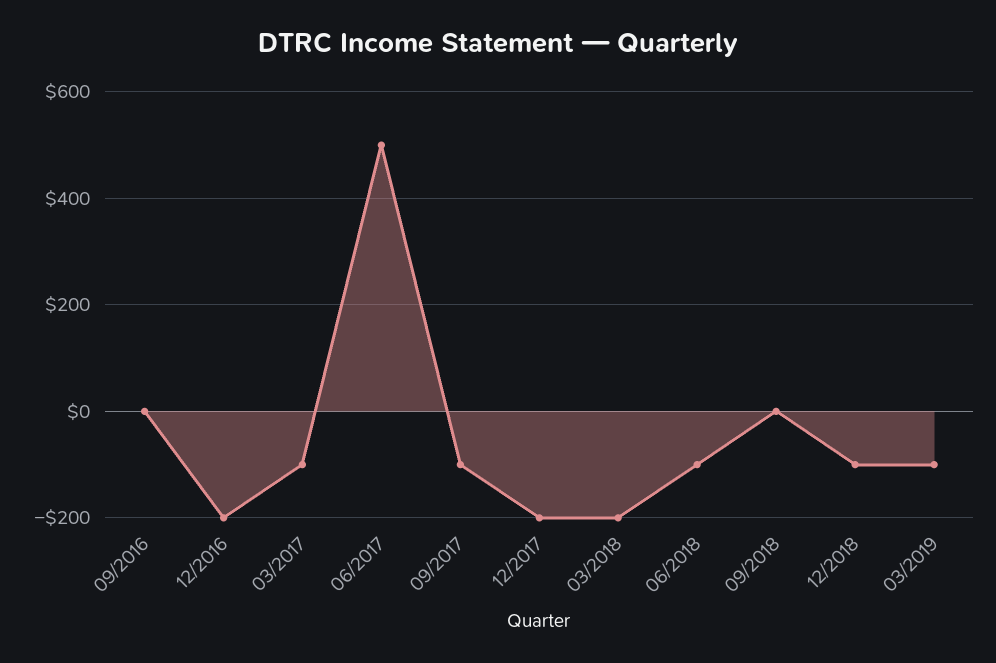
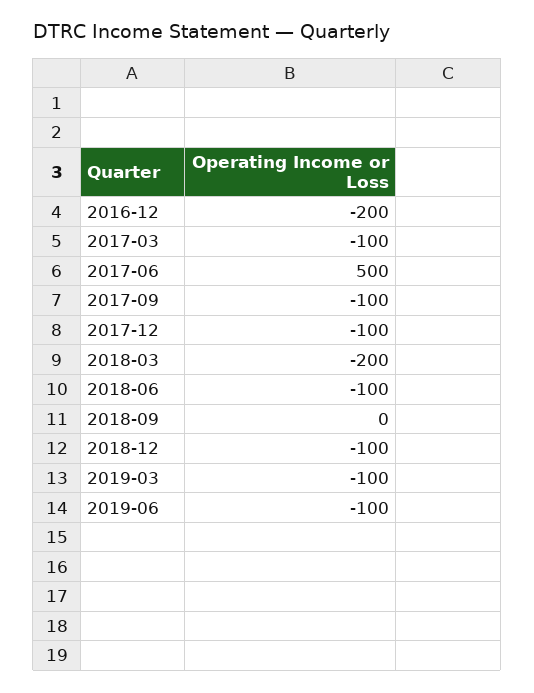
09/2016: 0 -> none
12/2017: -200 -> -100
2019-06: none -> -100

